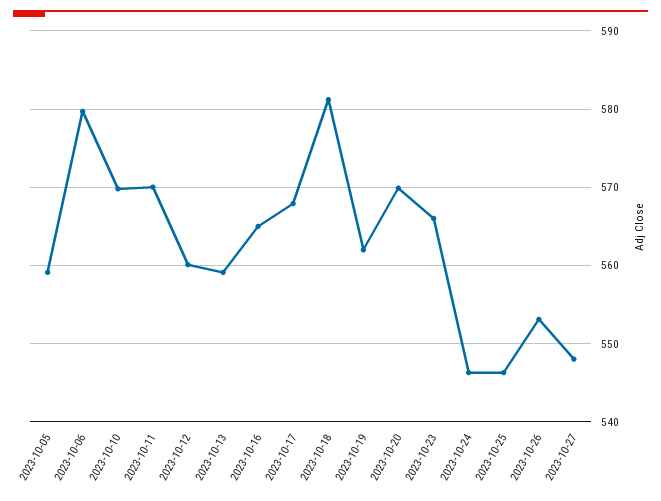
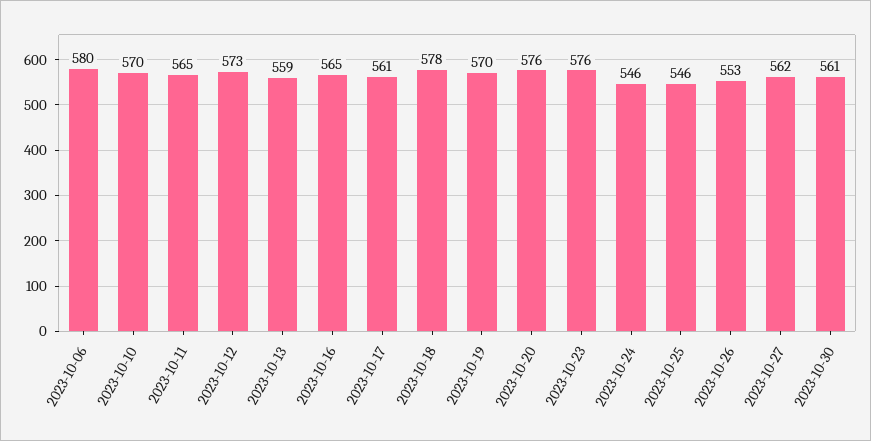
2023-10-05: 559 -> none
2023-10-11: 570 -> 565
2023-10-12: 560 -> 573
2023-10-17: 568 -> 561
2023-10-18: 581 -> 578
2023-10-19: 562 -> 570
2023-10-20: 570 -> 576
2023-10-23: 566 -> 576
2023-10-27: 548 -> 562
2023-10-30: none -> 561

